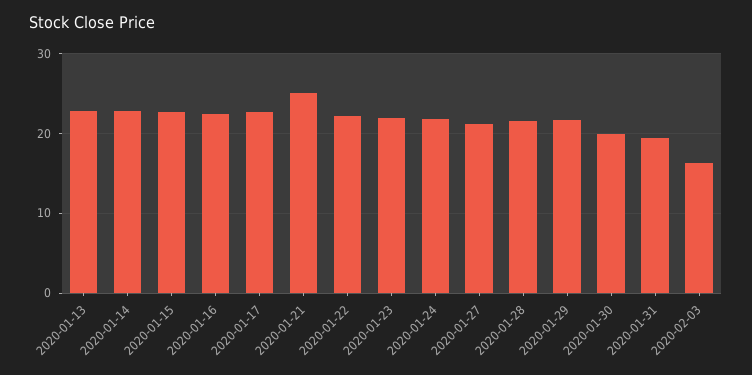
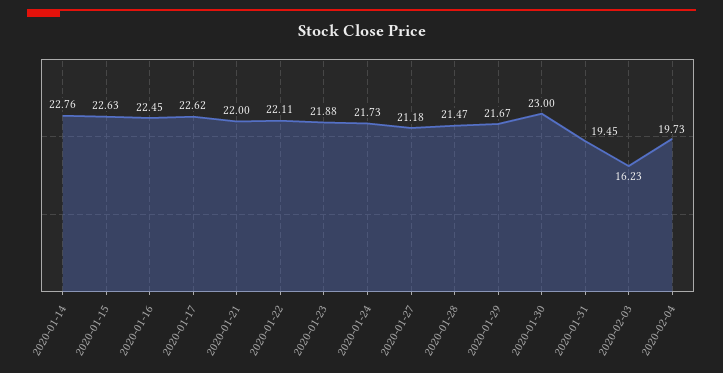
2020-01-13: 23 -> none
2020-01-21: 25 -> 22
2020-01-30: 20 -> 23
2020-02-04: none -> 19.73

